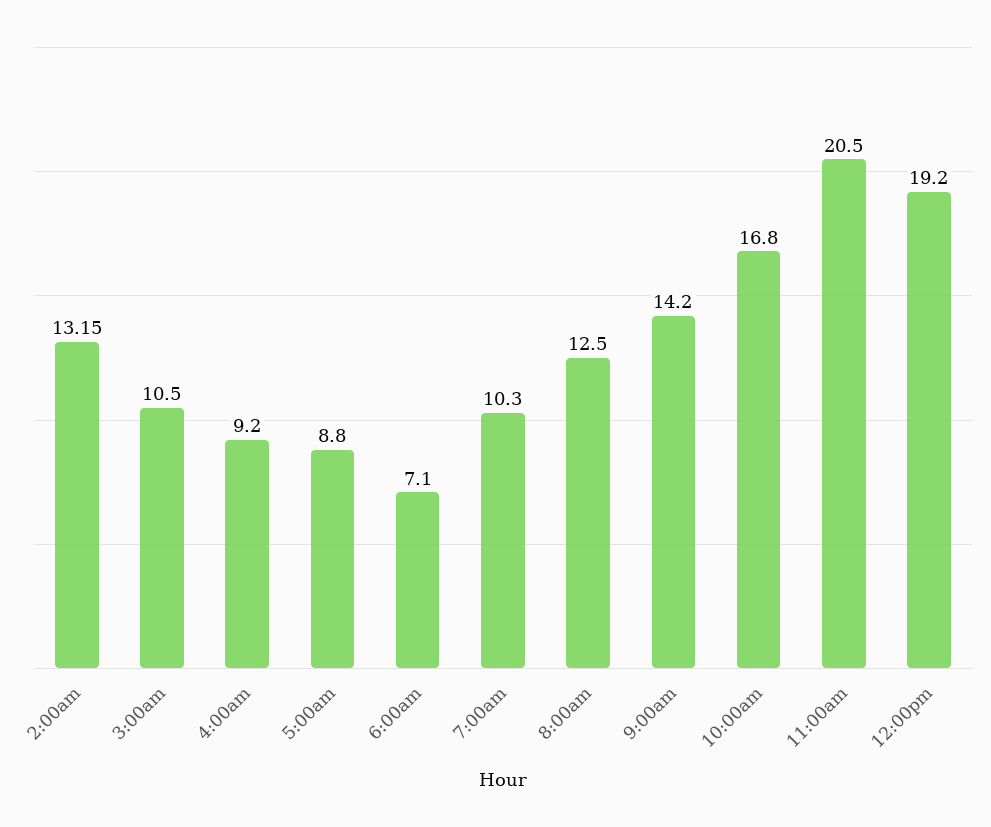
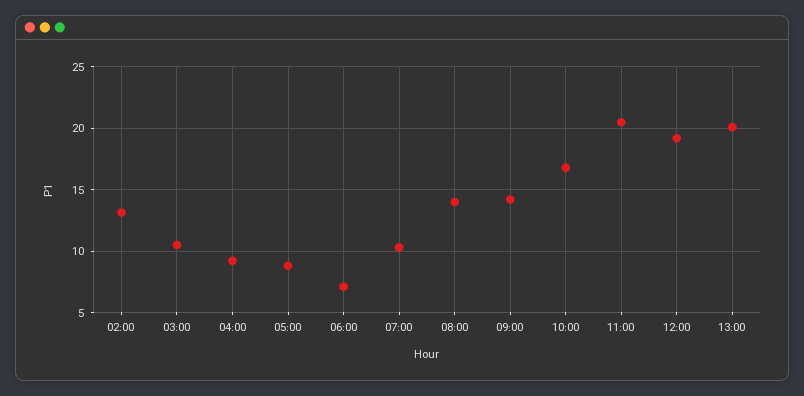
8:00am: 12.5 -> 14
13:00: none -> 20

